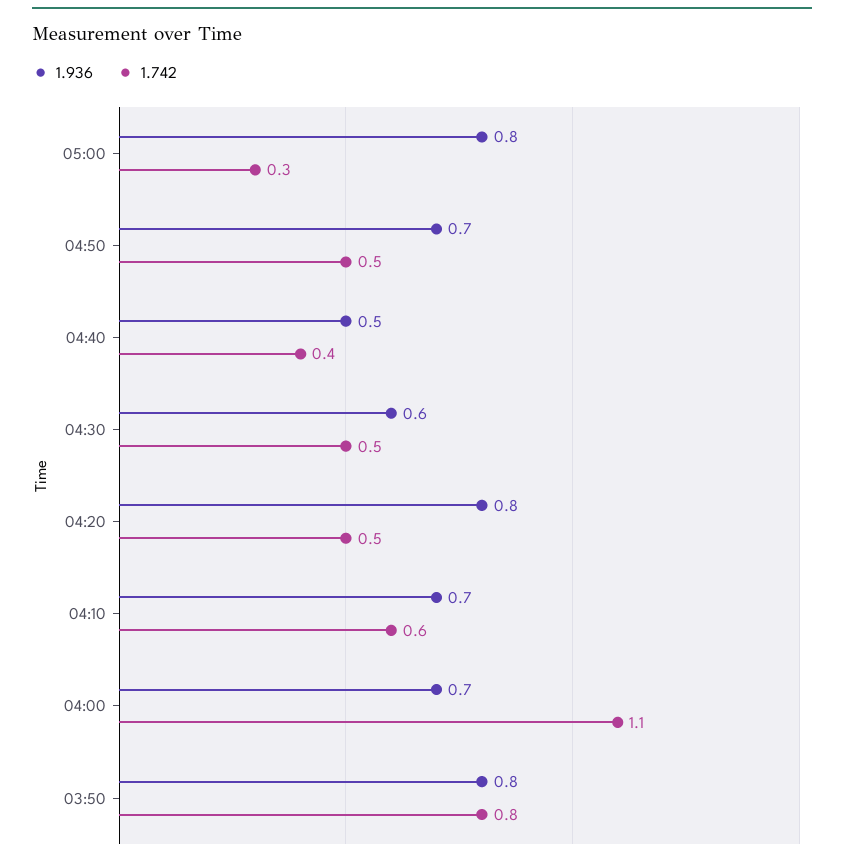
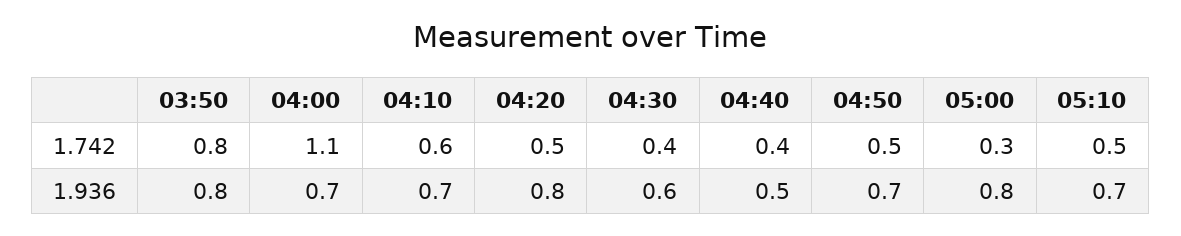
1.742, 04:30: 0.5 -> 0.4
1.742, 05:10: none -> 0.5
1.936, 05:10: none -> 0.7

